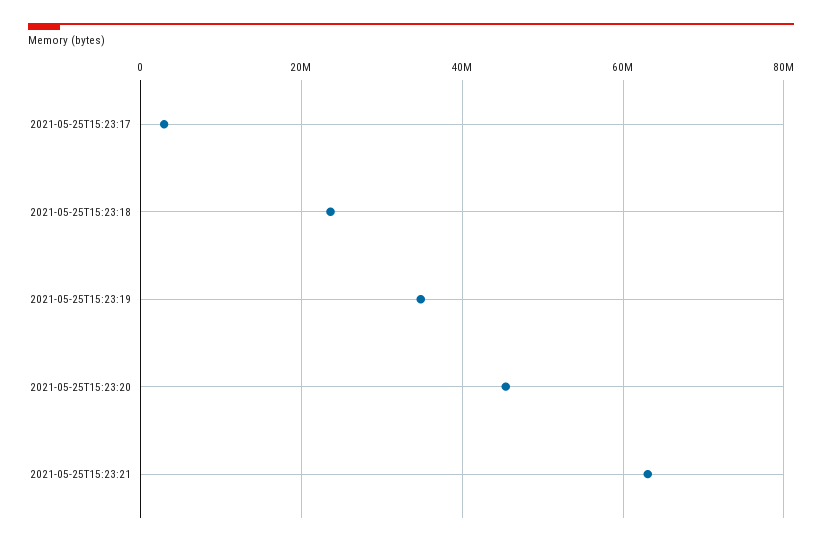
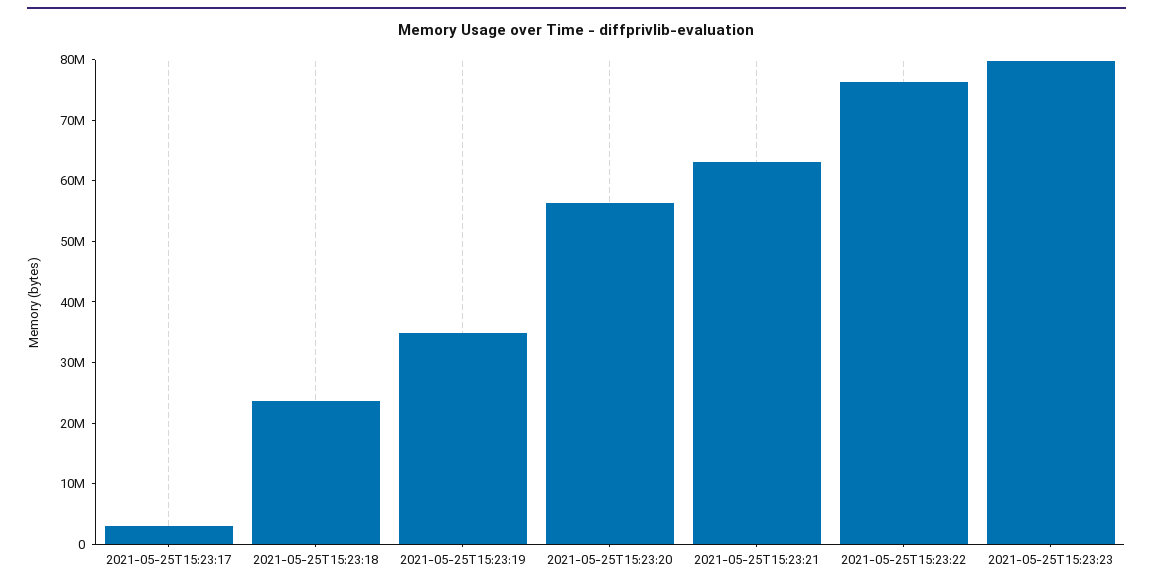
2021-05-25T15:23:20: 46000000 -> 56000000
2021-05-25T15:23:22: none -> 76000000
2021-05-25T15:23:23: none -> 80000000

